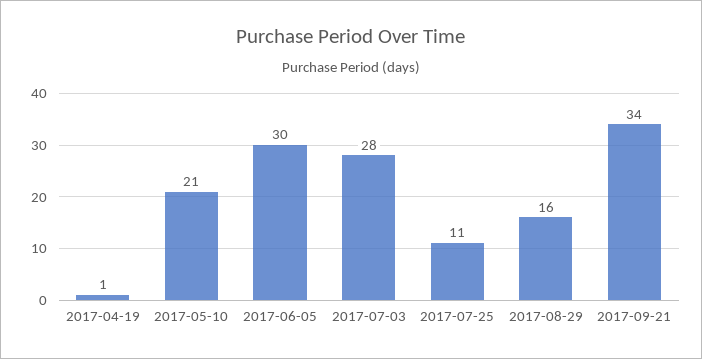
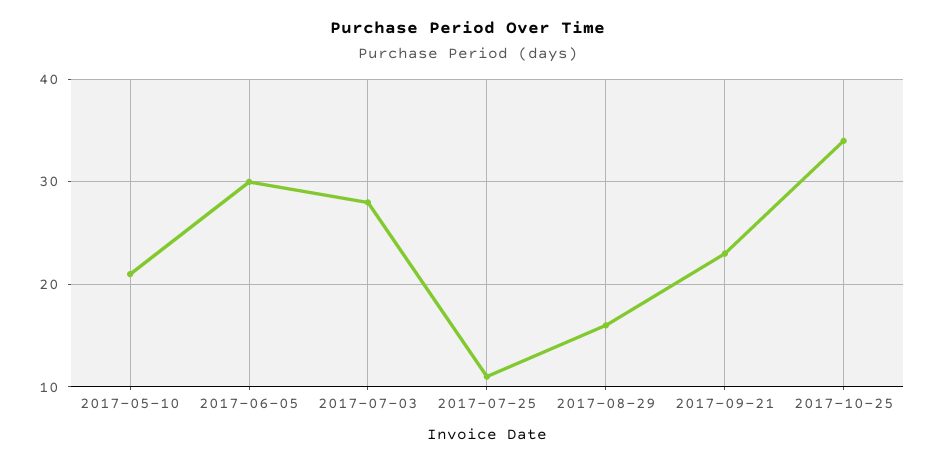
2017-04-19: 1 -> none
2017-09-21: 34 -> 23
2017-10-25: none -> 34

